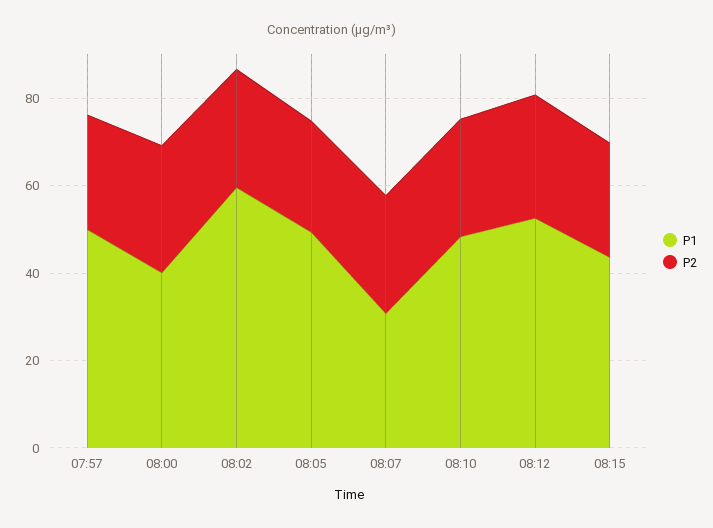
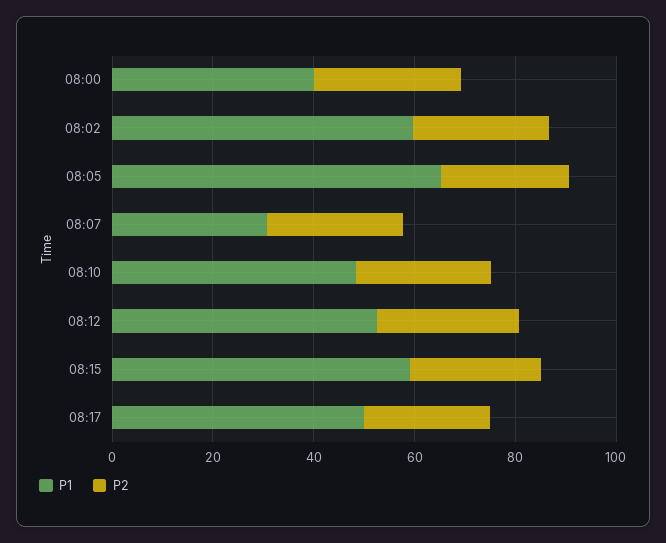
P1, 07:57: 50 -> none
P2, 07:57: 25 -> none
P1, 08:05: 50 -> 65
P1, 08:15: 45 -> 60
P1, 08:17: none -> 50
P2, 08:17: none -> 25

